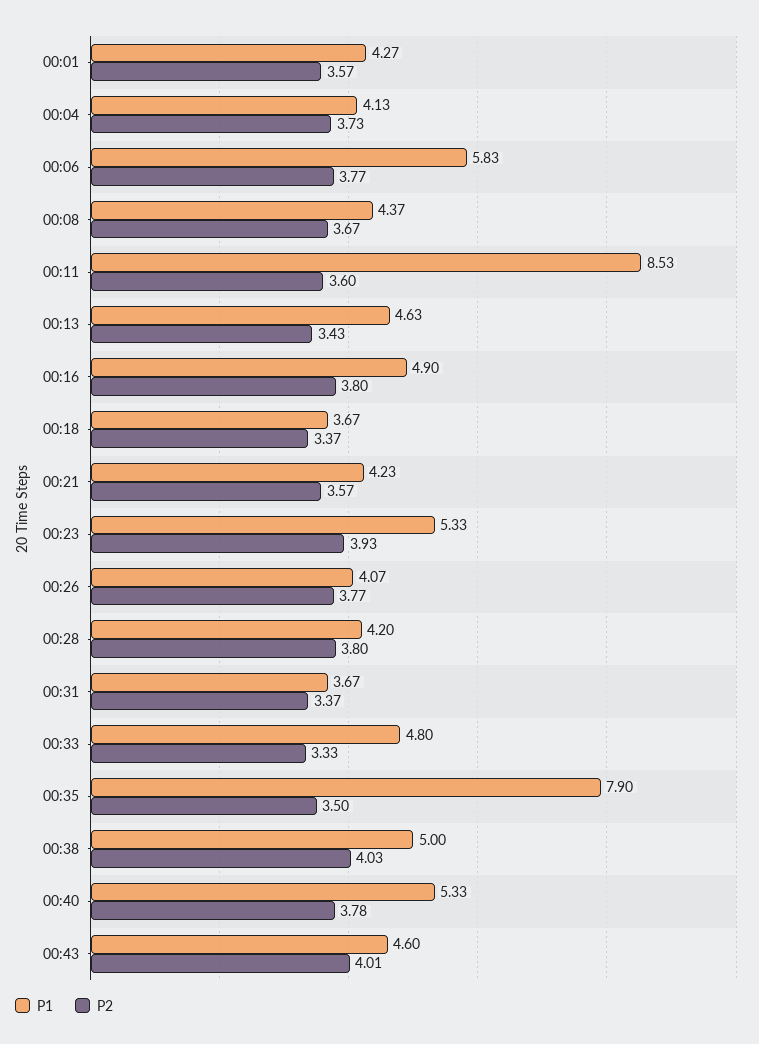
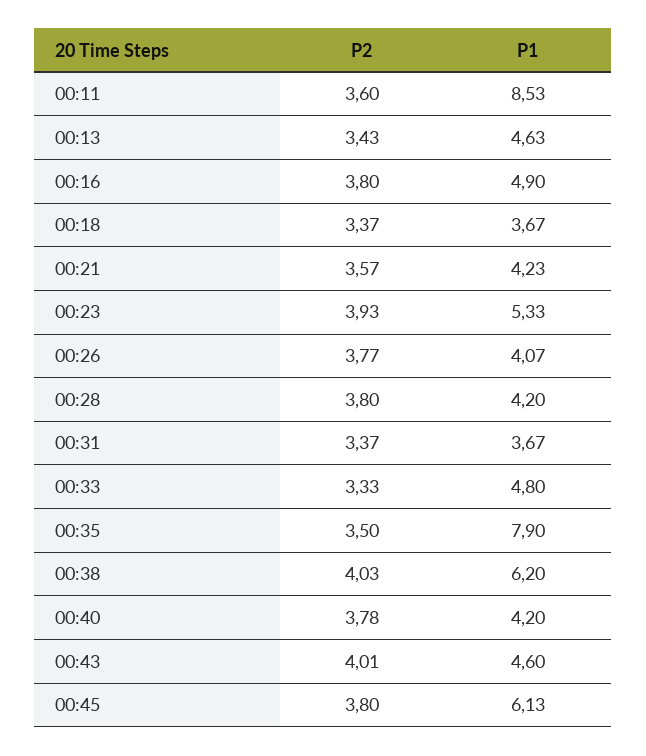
P1, 00:01: 4.27 -> none
P2, 00:01: 3.57 -> none
P1, 00:04: 4.13 -> none
P2, 00:04: 3.73 -> none
P1, 00:06: 5.83 -> none
P2, 00:06: 3.77 -> none
P1, 00:08: 4.37 -> none
P2, 00:08: 3.67 -> none
P1, 00:38: 5 -> 6.2
P1, 00:40: 5.33 -> 4.2
P2, 00:45: none -> 3.8
P1, 00:45: none -> 6.13

